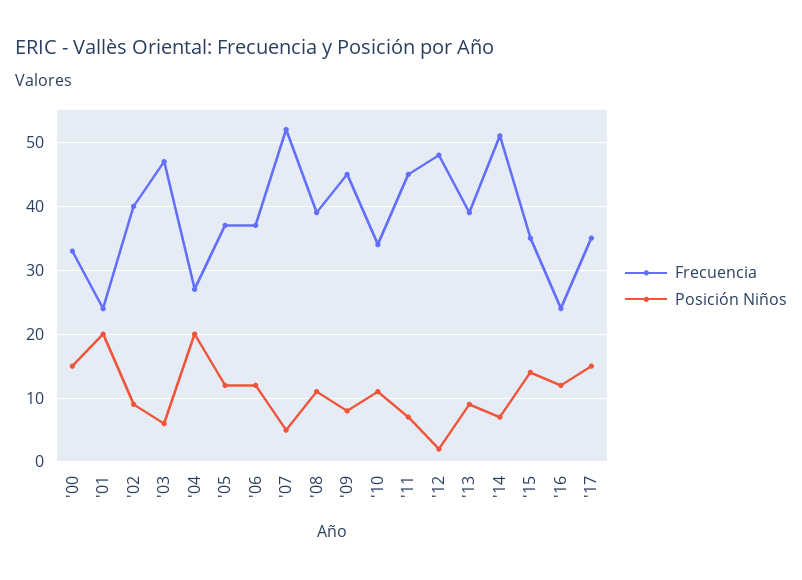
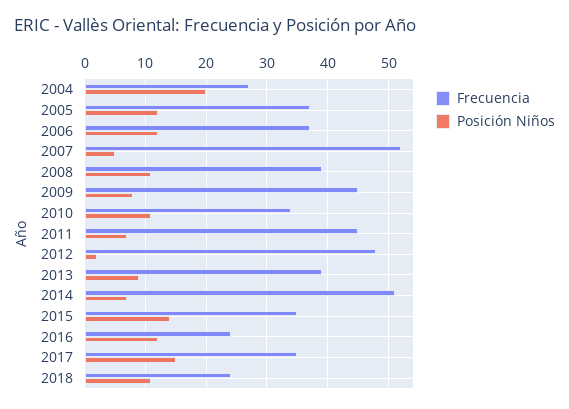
Frecuencia, '00: 33 -> none
Posición Niños, '00: 15 -> none
Frecuencia, '01: 24 -> none
Posición Niños, '01: 20 -> none
Frecuencia, '02: 40 -> none
Posición Niños, '02: 9 -> none
Frecuencia, '03: 47 -> none
Posición Niños, '03: 6 -> none
Frecuencia, 2018: none -> 24
Posición Niños, 2018: none -> 11

